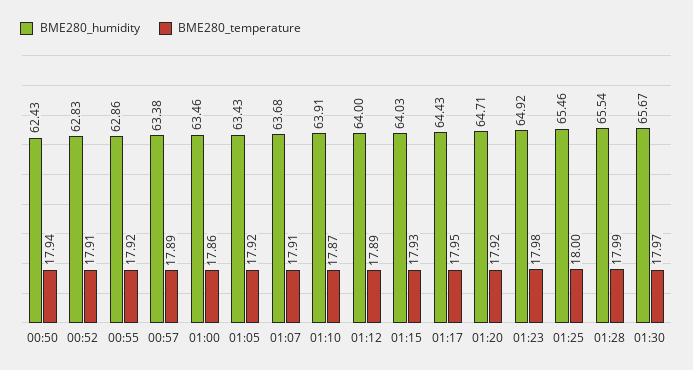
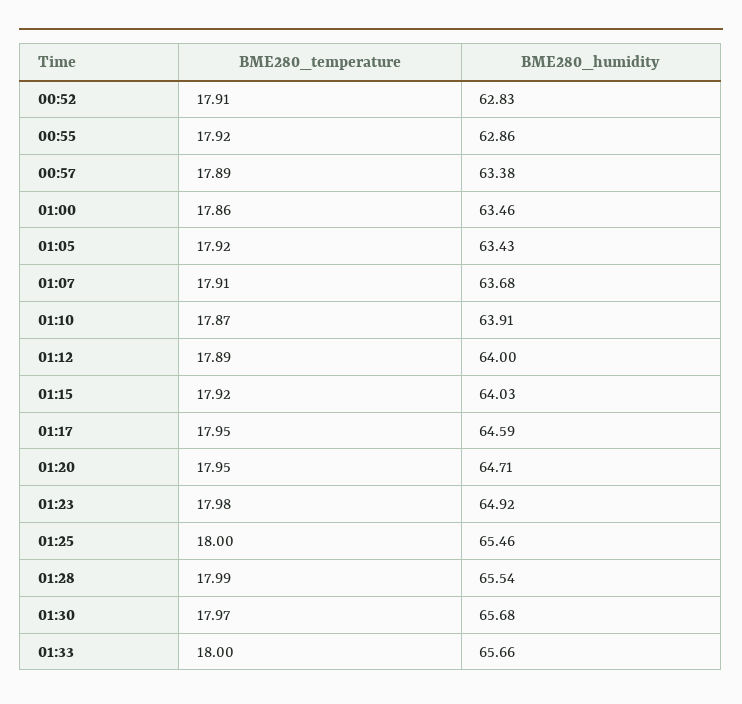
BME280_humidity, 00:50: 62.43 -> none
BME280_temperature, 00:50: 17.94 -> none
BME280_temperature, 01:15: 17.93 -> 17.92
BME280_humidity, 01:17: 64.43 -> 64.59
BME280_temperature, 01:20: 17.92 -> 17.95
BME280_humidity, 01:30: 65.67 -> 65.68
BME280_temperature, 01:33: none -> 18
BME280_humidity, 01:33: none -> 65.66

